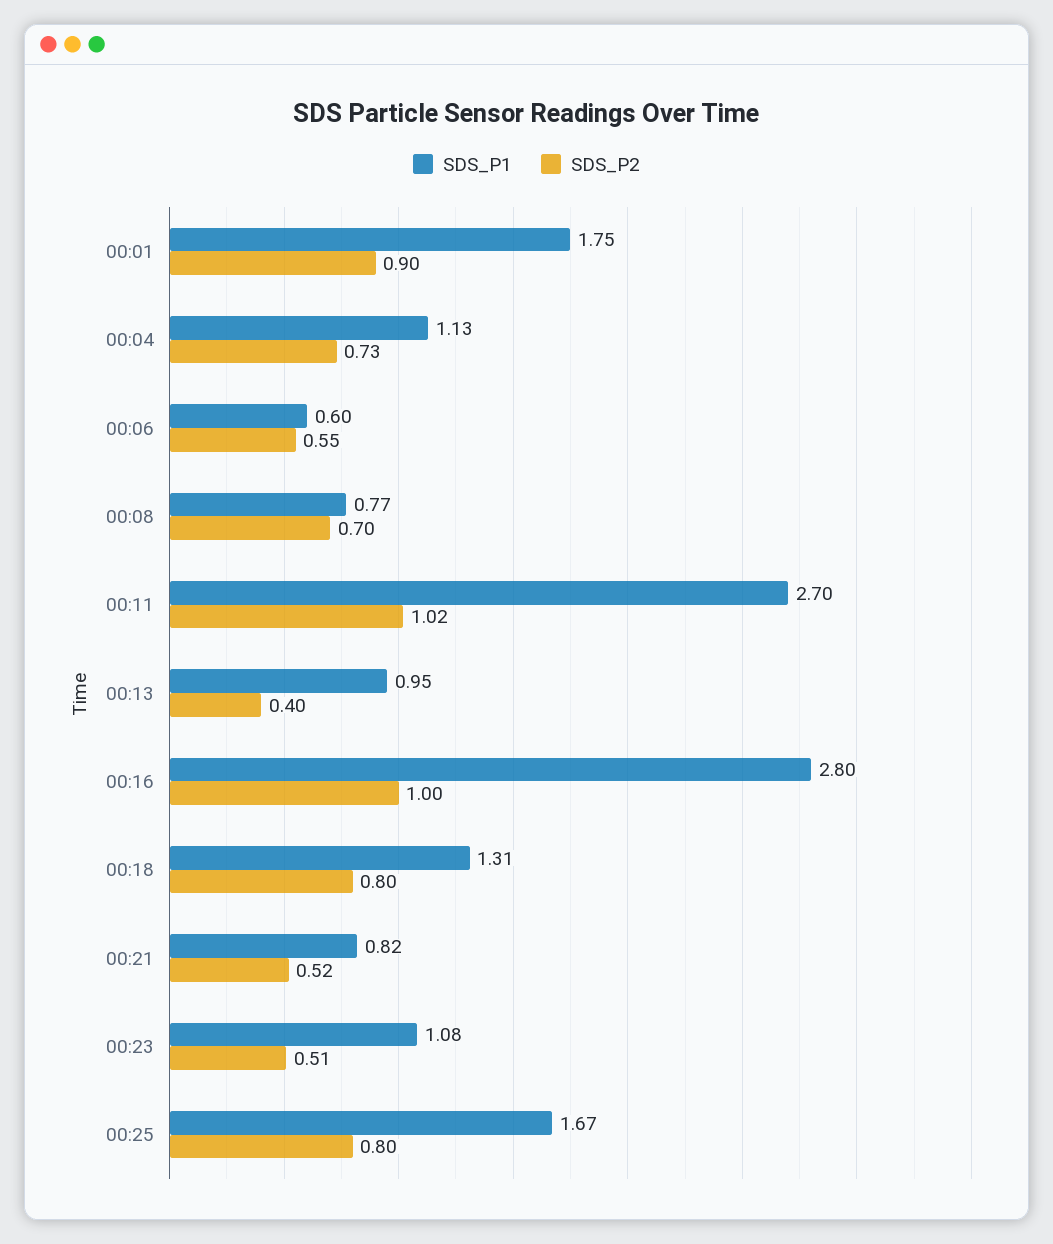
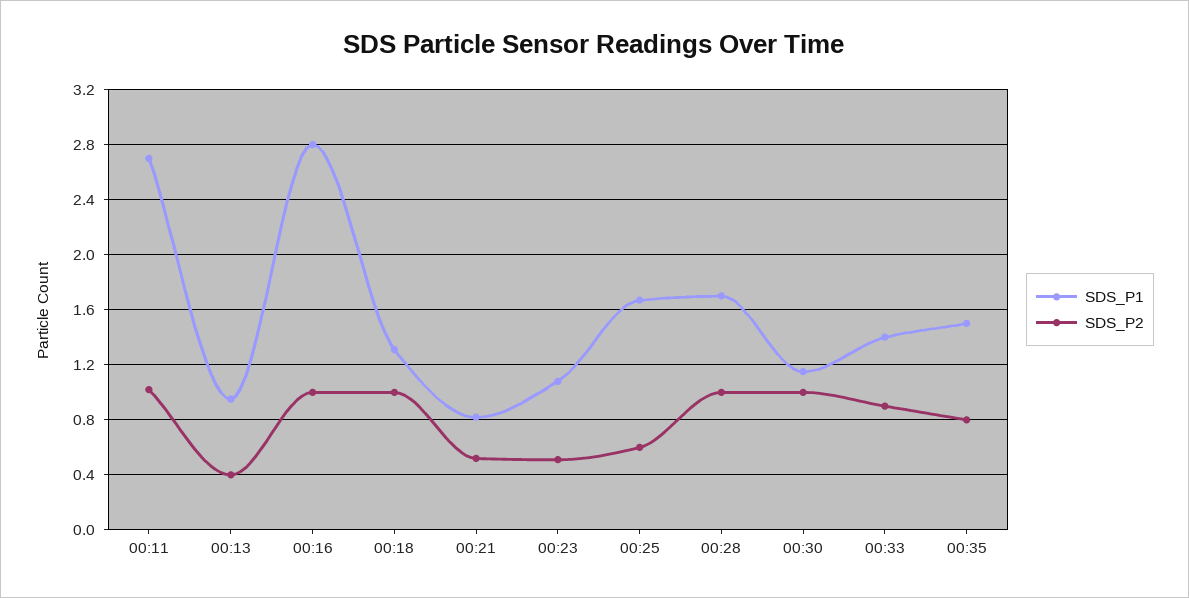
SDS_P1, 00:01: 1.75 -> none
SDS_P2, 00:01: 0.9 -> none
SDS_P1, 00:04: 1.13 -> none
SDS_P2, 00:04: 0.73 -> none
SDS_P1, 00:06: 0.6 -> none
SDS_P2, 00:06: 0.55 -> none
SDS_P1, 00:08: 0.77 -> none
SDS_P2, 00:08: 0.7 -> none
SDS_P2, 00:18: 0.8 -> 1
SDS_P2, 00:25: 0.8 -> 0.6
SDS_P1, 00:28: none -> 1.7
SDS_P2, 00:28: none -> 1
SDS_P1, 00:30: none -> 1.15
SDS_P2, 00:30: none -> 1
SDS_P1, 00:33: none -> 1.4
SDS_P2, 00:33: none -> 0.9
SDS_P1, 00:35: none -> 1.5
SDS_P2, 00:35: none -> 0.8

